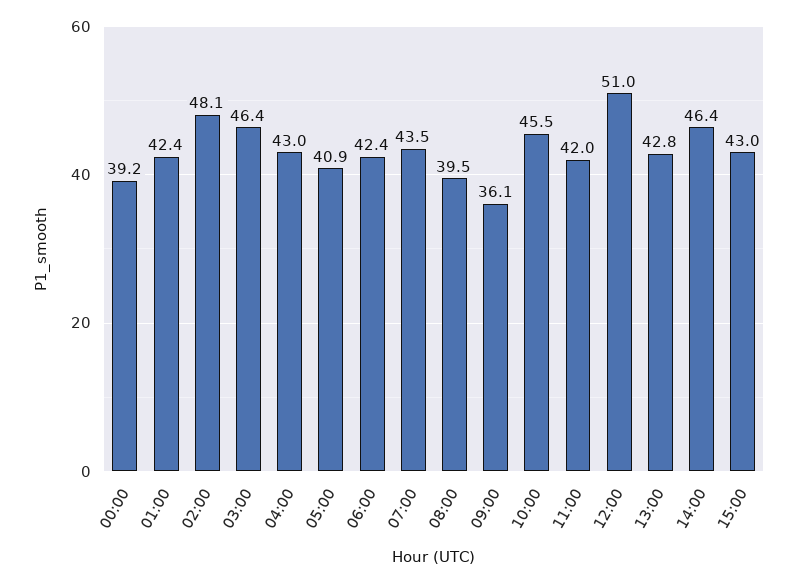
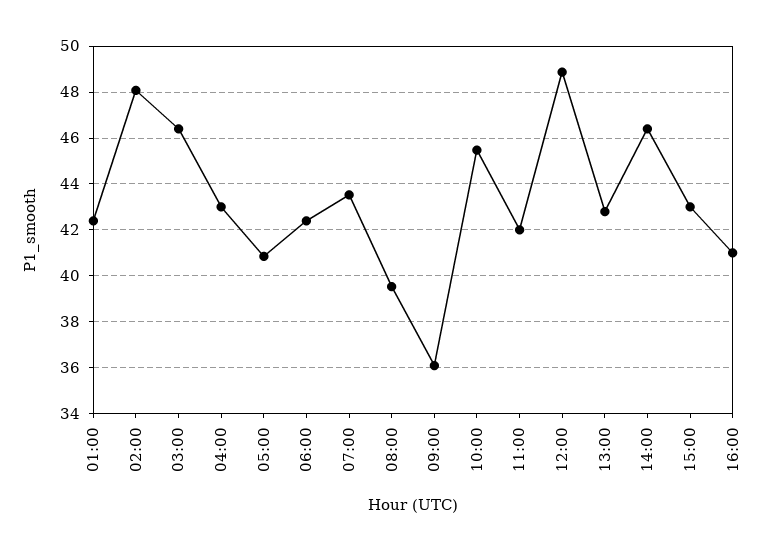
00:00: 39.2 -> none
12:00: 51 -> 49
16:00: none -> 41

